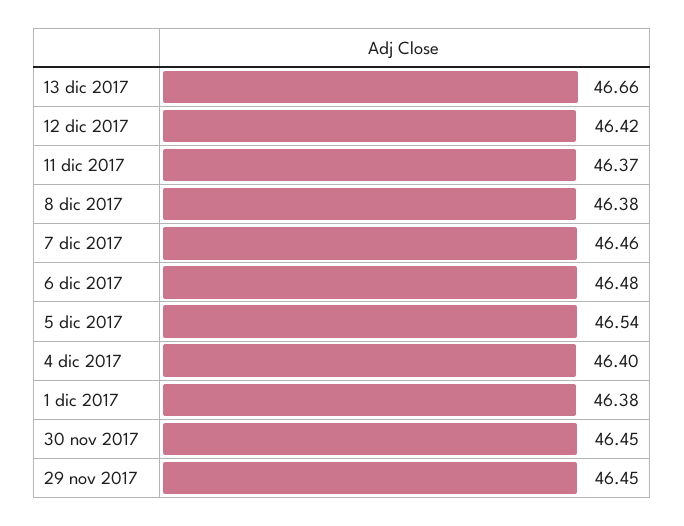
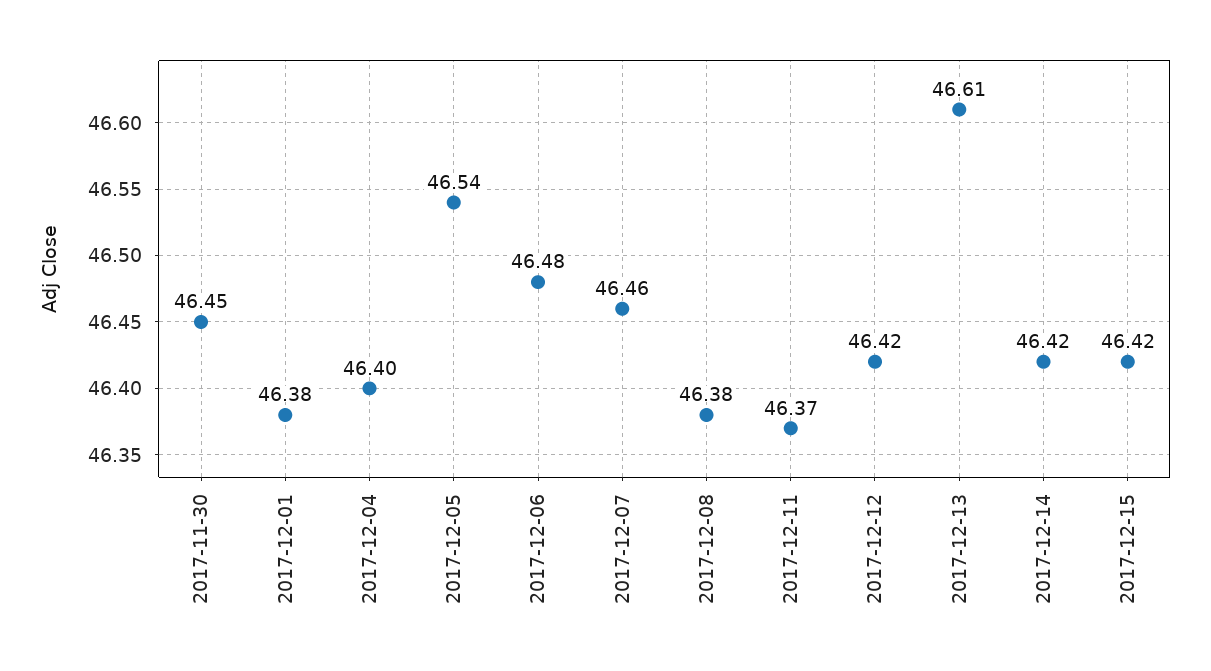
13 dic 2017: 46.66 -> 46.61
29 nov 2017: 46.45 -> none
2017-12-14: none -> 46.42
2017-12-15: none -> 46.42

